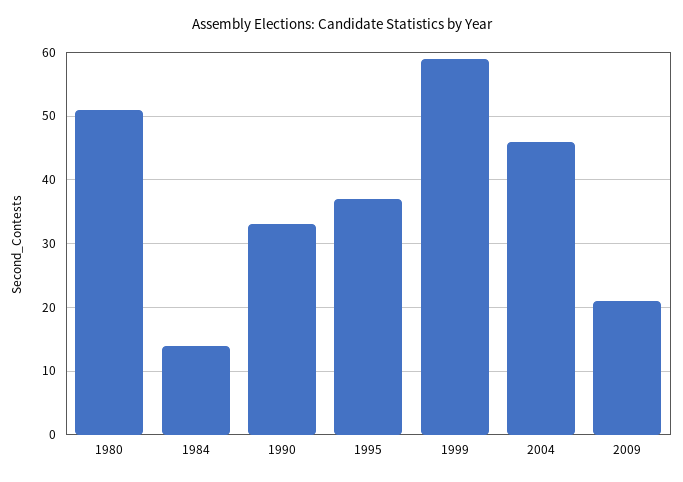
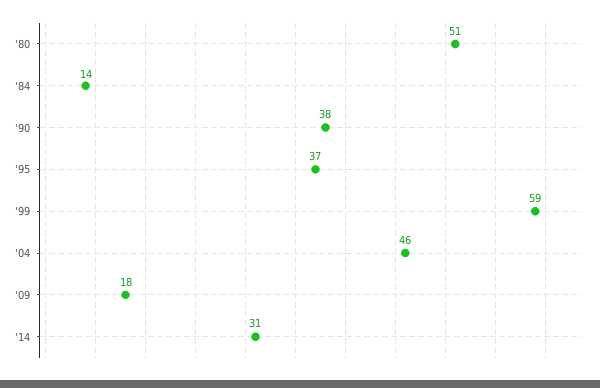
1990: 33 -> 38
2009: 21 -> 18
'14: none -> 31

